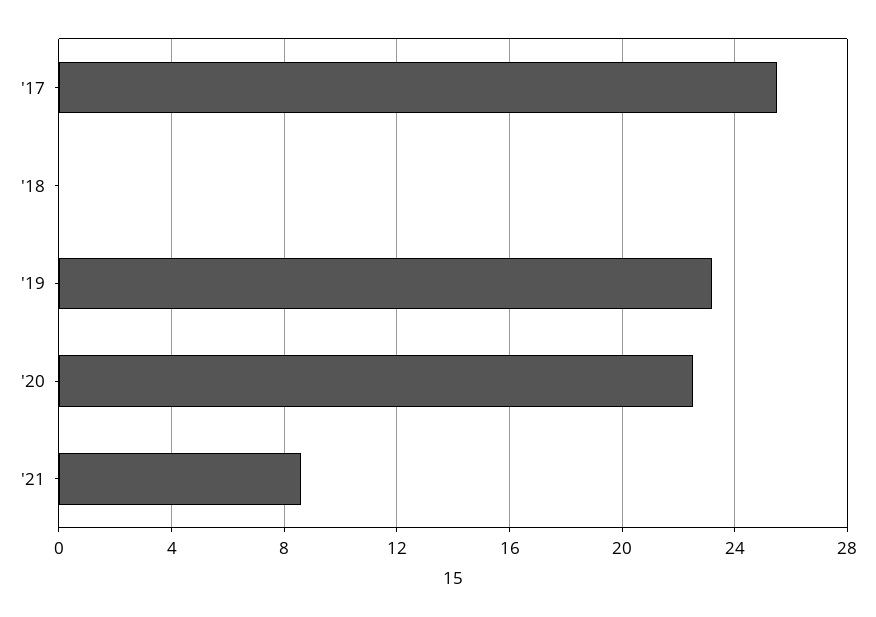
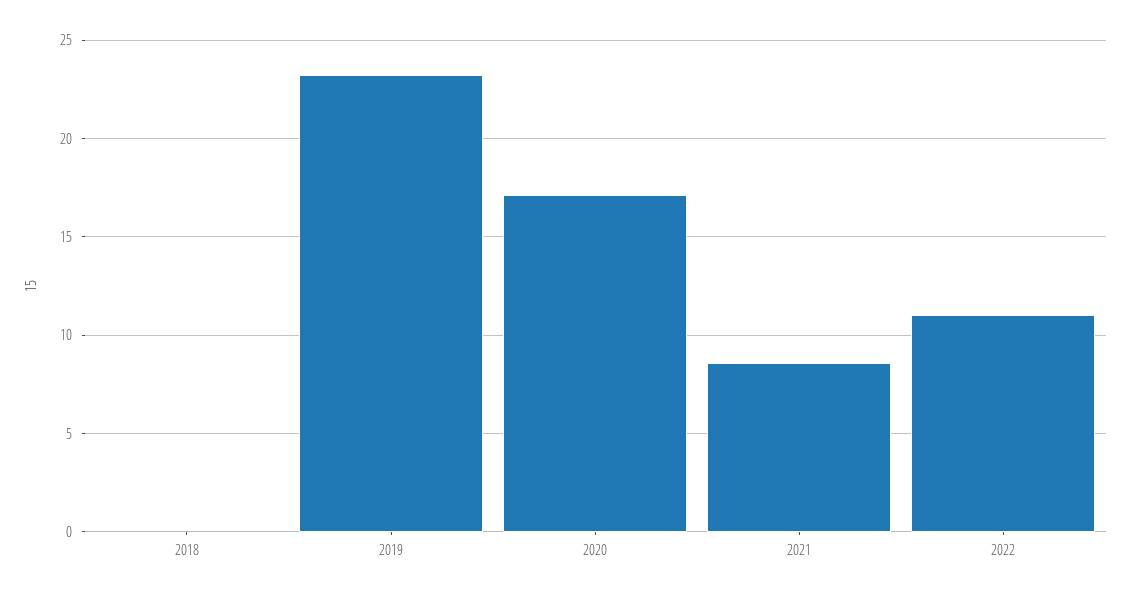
'17: 25.5 -> none
'20: 22.5 -> 17
2022: none -> 11

